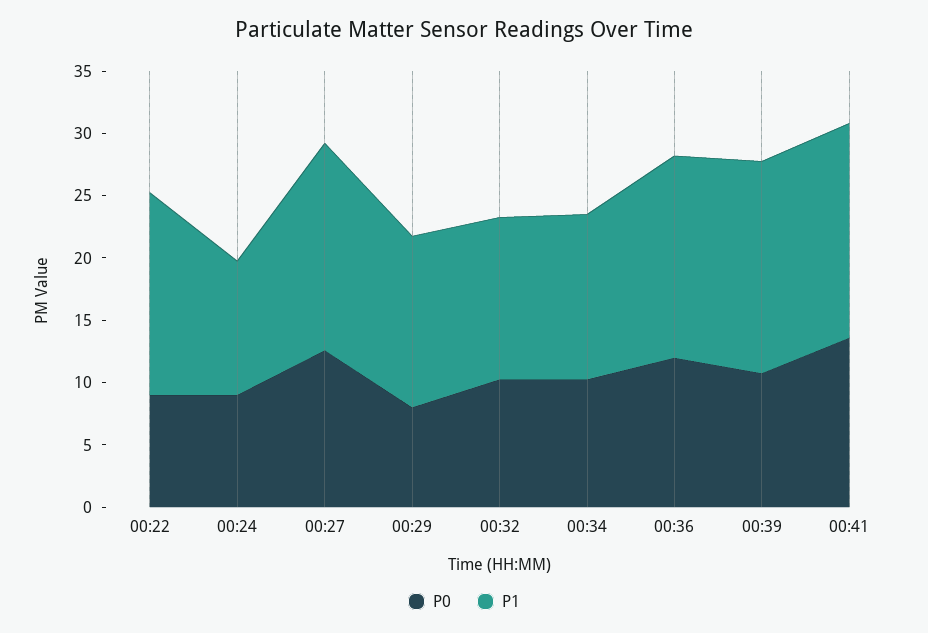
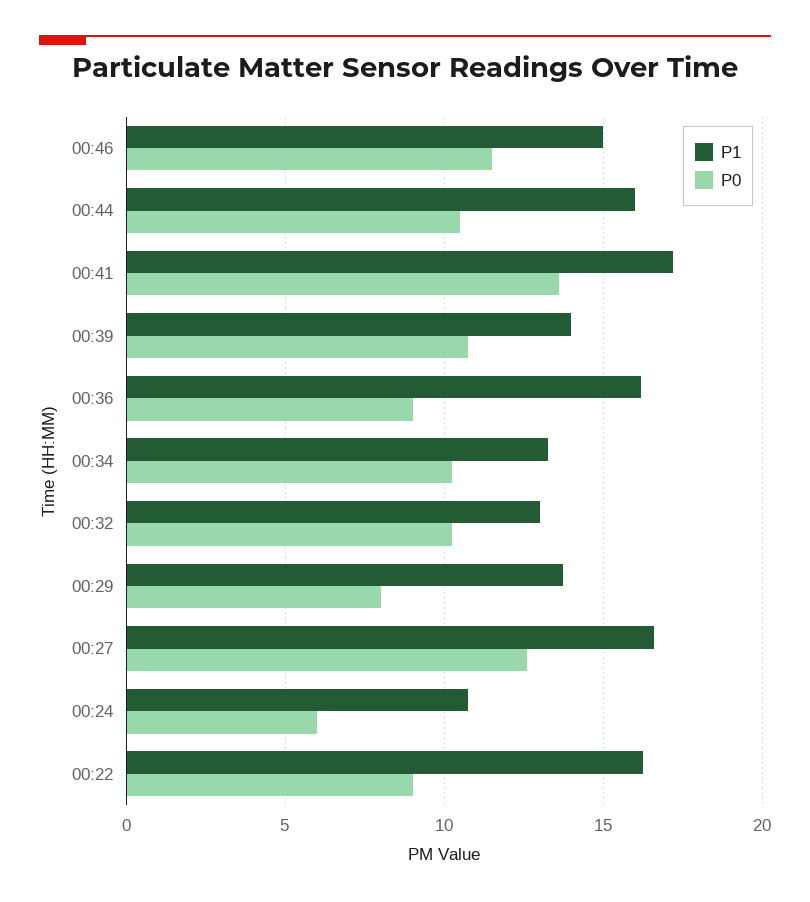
P0, 00:24: 9 -> 6
P0, 00:36: 12 -> 9
P1, 00:39: 17 -> 14
P1, 00:46: none -> 15
P0, 00:46: none -> 11.5
P1, 00:44: none -> 16
P0, 00:44: none -> 10.5

